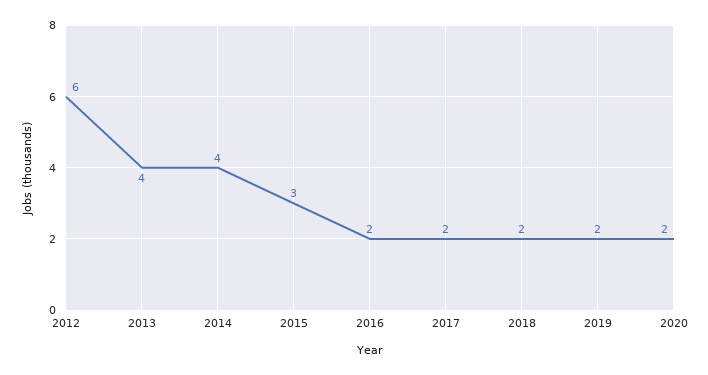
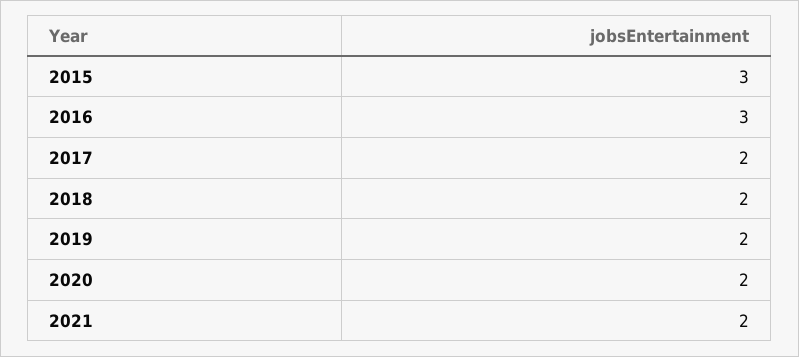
2012: 6 -> none
2013: 4 -> none
2014: 4 -> none
2016: 2 -> 3
2021: none -> 2

